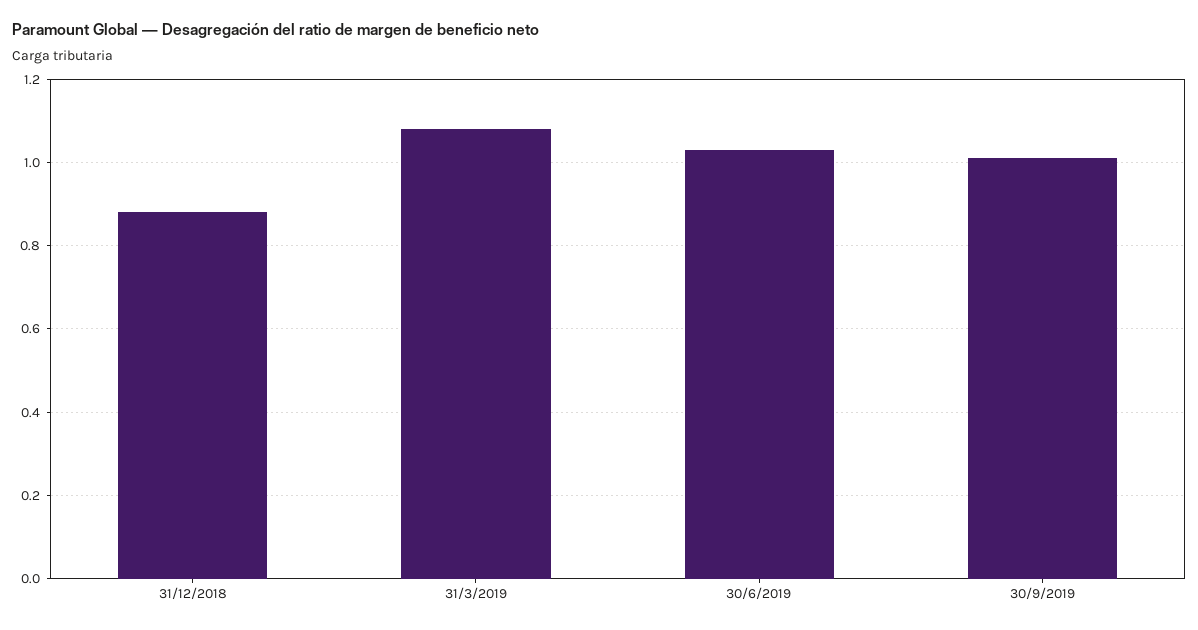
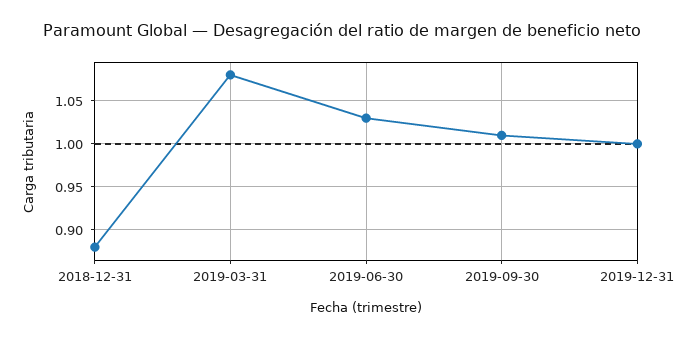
2019-12-31: none -> 1

